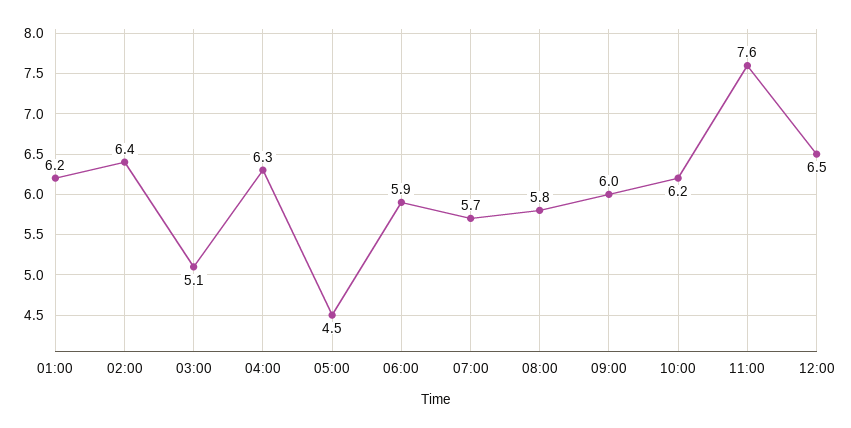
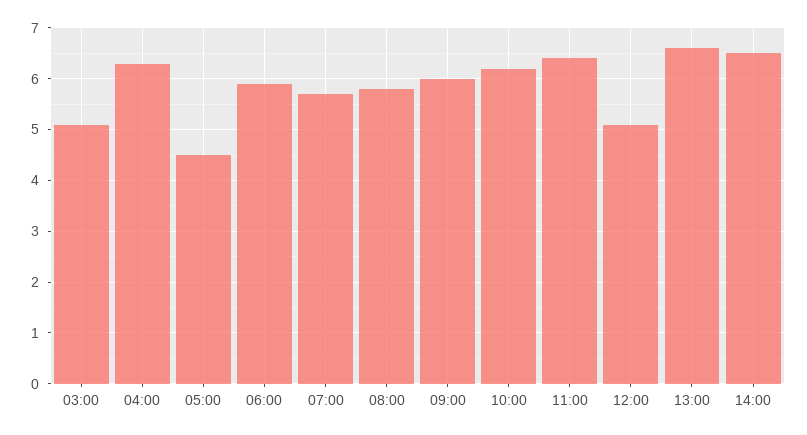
01:00: 6.2 -> none
02:00: 6.4 -> none
11:00: 7.6 -> 6.5
12:00: 6.5 -> 5
13:00: none -> 6.5
14:00: none -> 6.5

